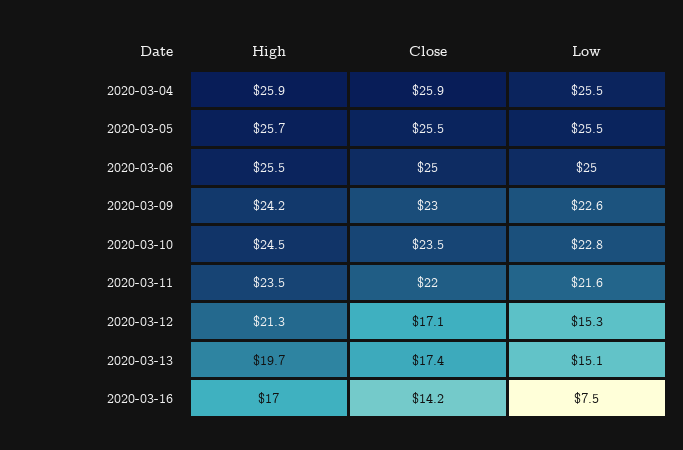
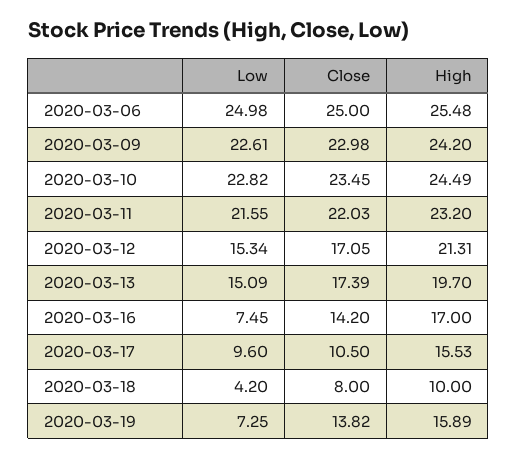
High, 2020-03-04: 25.9 -> none
Close, 2020-03-04: 25.9 -> none
Low, 2020-03-04: 25.5 -> none
High, 2020-03-05: 25.7 -> none
Close, 2020-03-05: 25.5 -> none
Low, 2020-03-05: 25.5 -> none
High, 2020-03-11: 23.5 -> 23.2
Low, 2020-03-17: none -> 9.6
Close, 2020-03-17: none -> 10.5
High, 2020-03-17: none -> 15.53
Low, 2020-03-18: none -> 4.2
Close, 2020-03-18: none -> 8
High, 2020-03-18: none -> 10
Low, 2020-03-19: none -> 7.25
Close, 2020-03-19: none -> 13.82
High, 2020-03-19: none -> 15.89

